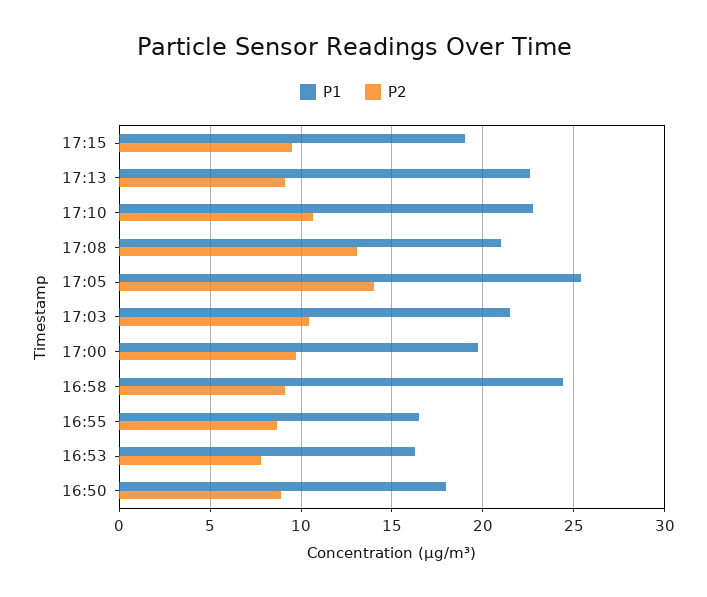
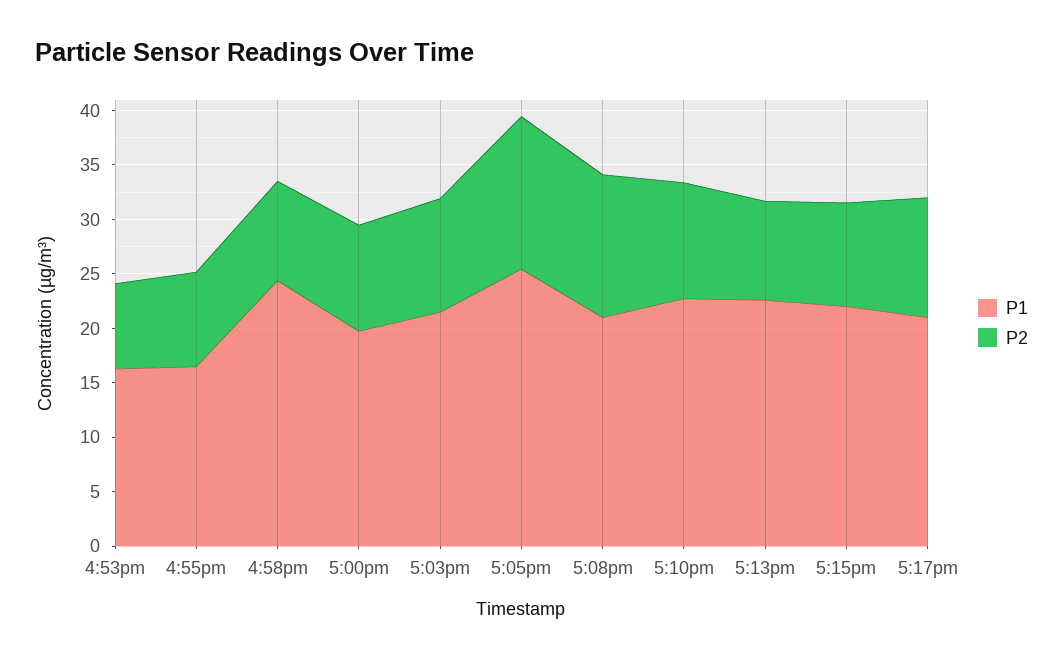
P1, 17:15: 19 -> 22
P1, 16:50: 18 -> none
P2, 16:50: 9 -> none
P1, 5:17pm: none -> 21
P2, 5:17pm: none -> 11

